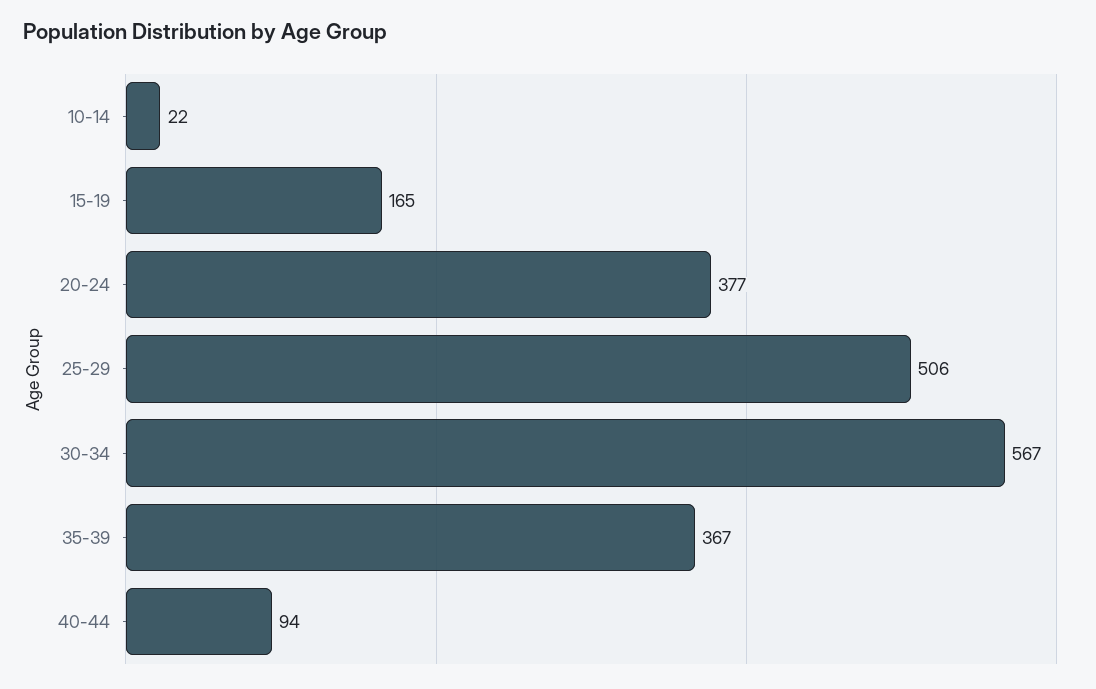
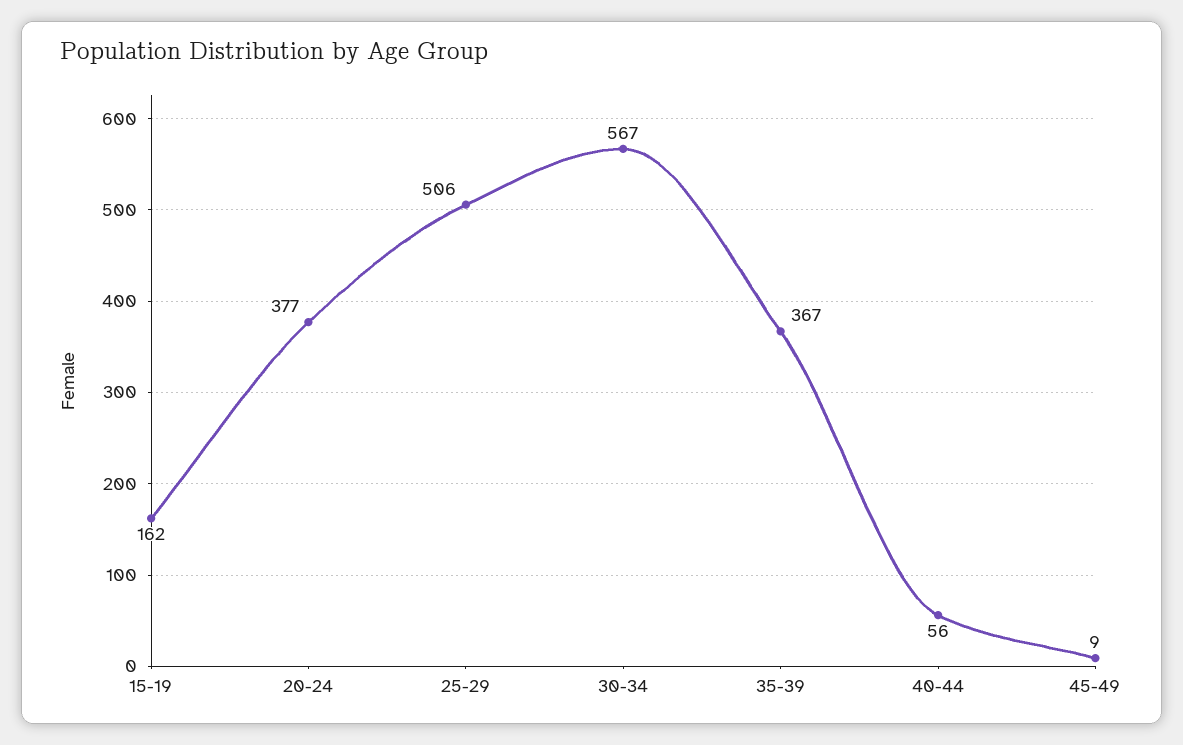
10-14: 22 -> none
15-19: 165 -> 162
40-44: 94 -> 56
45-49: none -> 9

